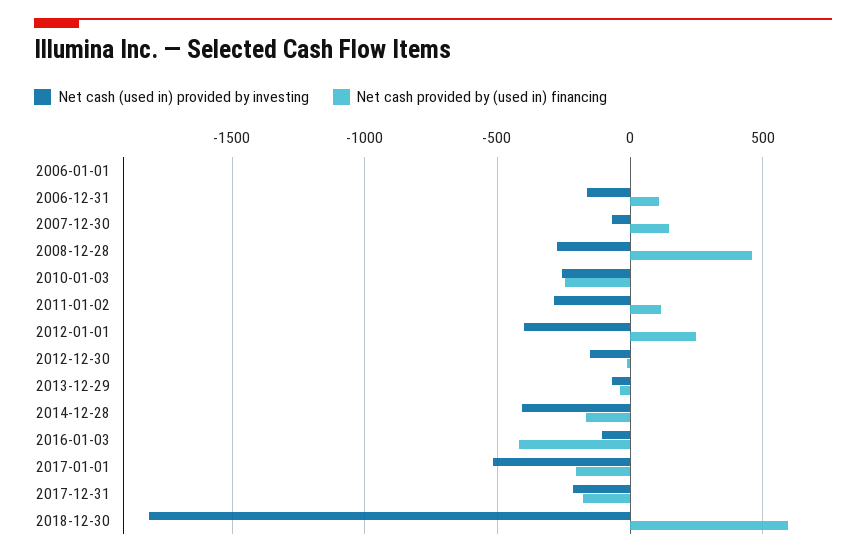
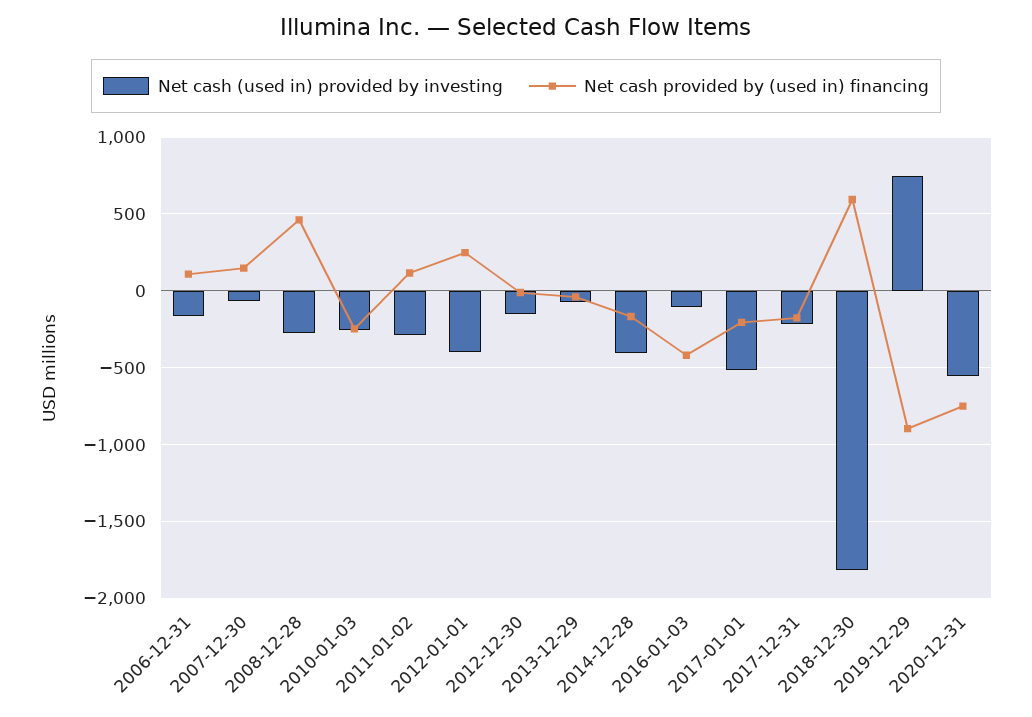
Net cash (used in) provided by investing, 2006-01-01: 0 -> none
Net cash provided by (used in) financing, 2006-01-01: 0 -> none
Net cash (used in) provided by investing, 2019-12-29: none -> 750
Net cash provided by (used in) financing, 2019-12-29: none -> -900
Net cash (used in) provided by investing, 2020-12-31: none -> -550
Net cash provided by (used in) financing, 2020-12-31: none -> -750

